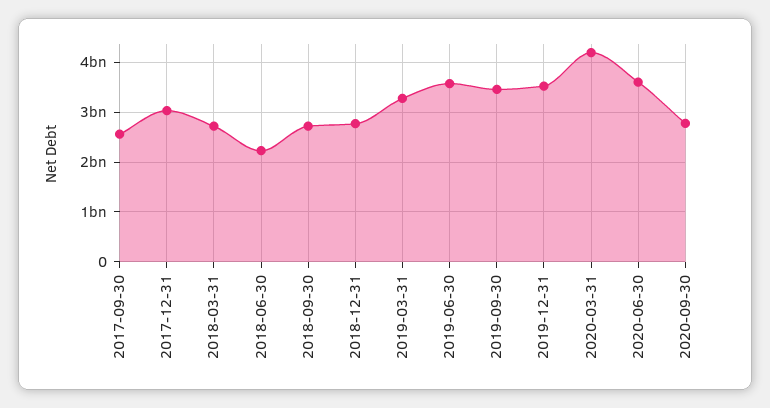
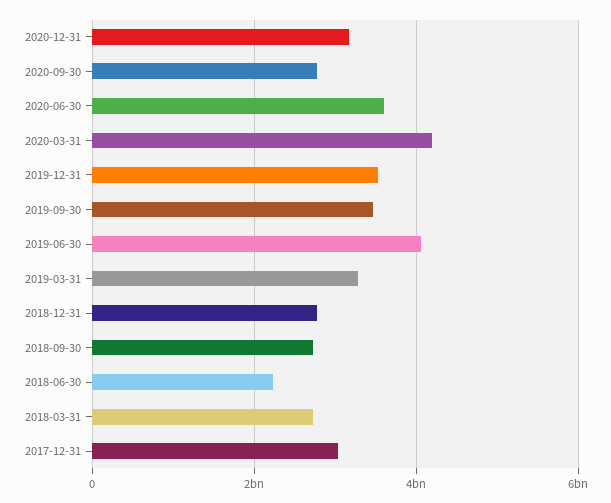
2017-09-30: 2600000000 -> none
2019-06-30: 3600000000 -> 4000000000
2020-12-31: none -> 3200000000

